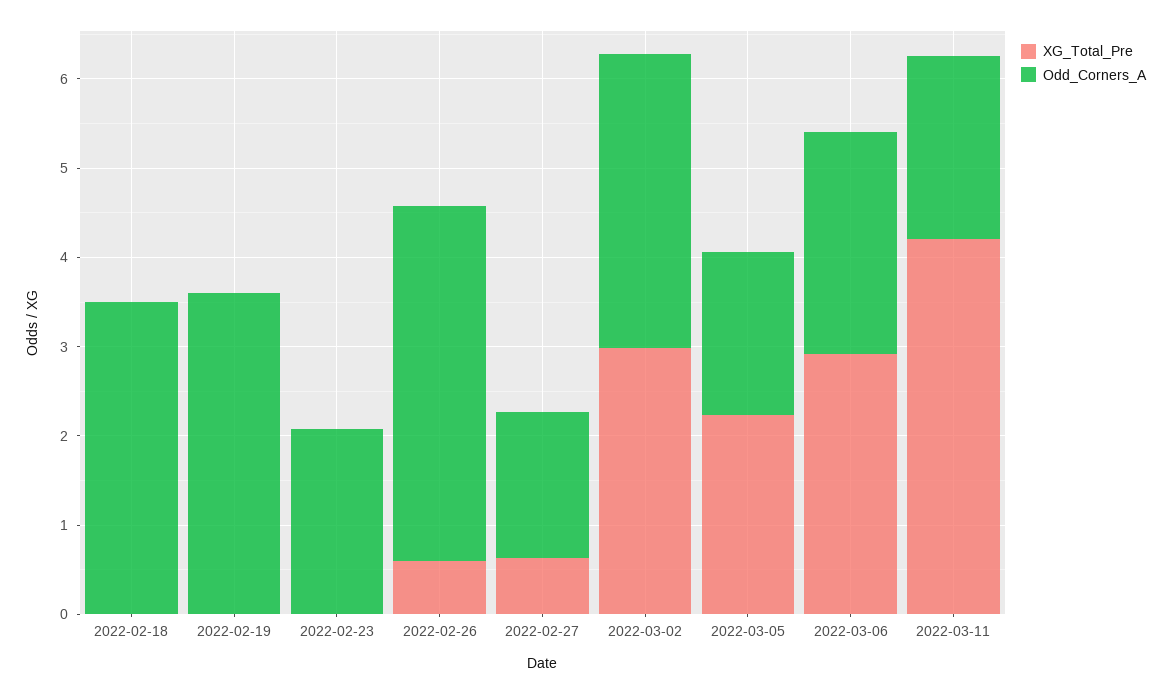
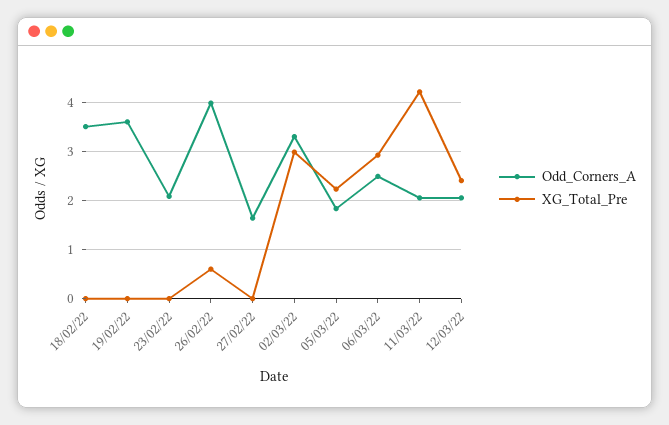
XG_Total_Pre, 2022-02-27: 0.6 -> 0
Odd_Corners_A, 12/03/22: none -> 2
XG_Total_Pre, 12/03/22: none -> 2.4

